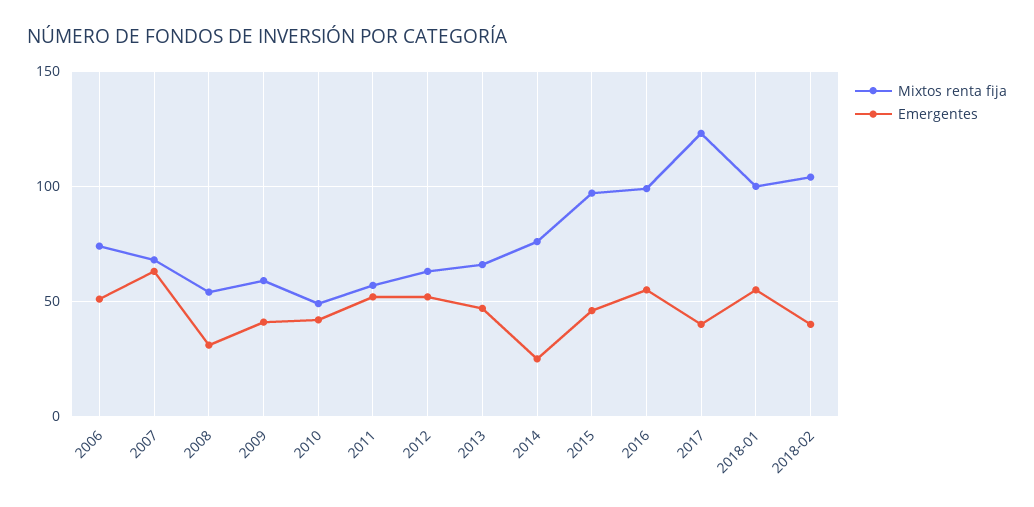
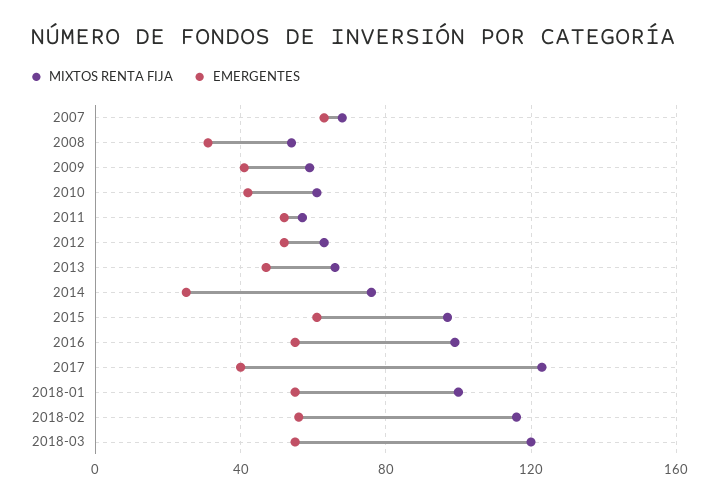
Mixtos renta fija, 2006: 75 -> none
Emergentes, 2006: 50 -> none
Mixtos renta fija, 2010: 50 -> 60
Emergentes, 2015: 45 -> 60
Mixtos renta fija, 2018-02: 105 -> 115
Emergentes, 2018-02: 40 -> 55
Mixtos renta fija, 2018-03: none -> 120
Emergentes, 2018-03: none -> 55

